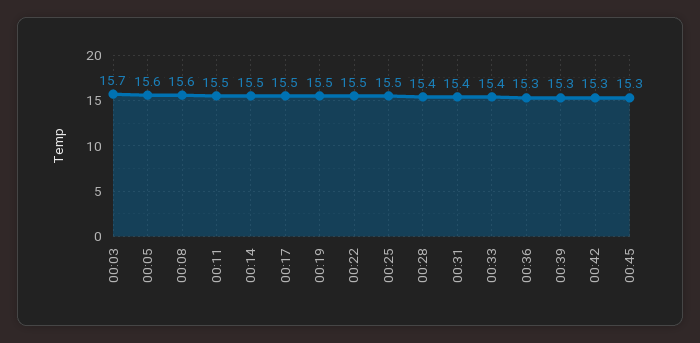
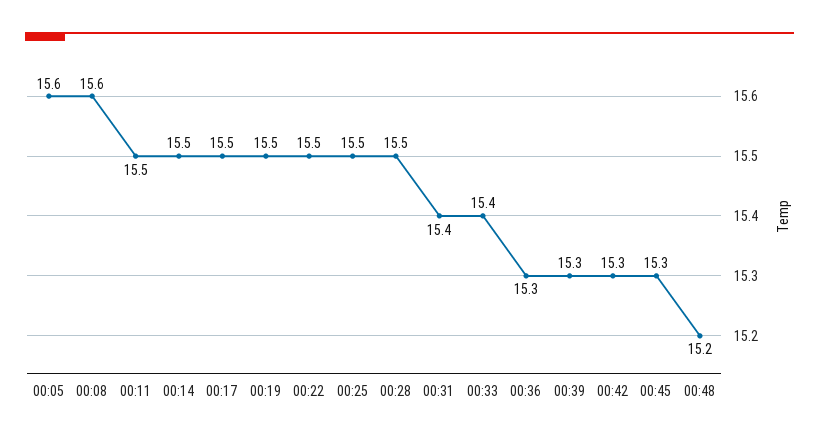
00:03: 15.7 -> none
00:28: 15.4 -> 15.5
00:48: none -> 15.2

